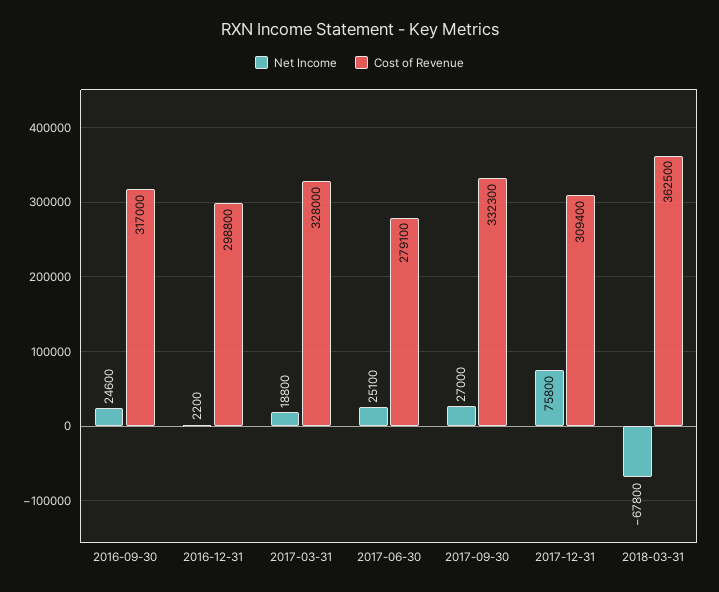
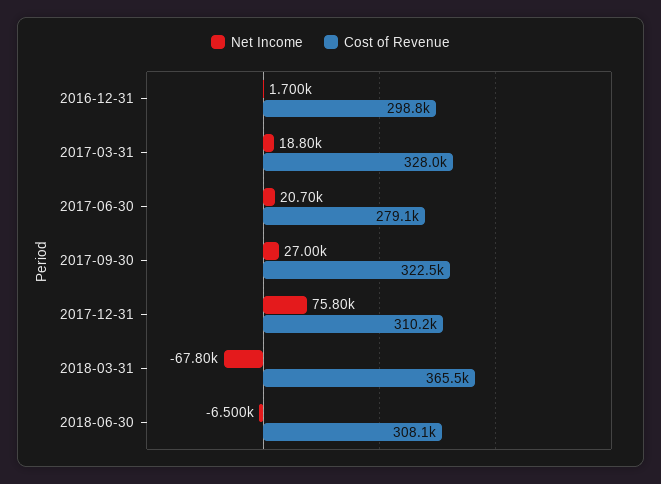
Net Income, 2016-09-30: 24600 -> none
Cost of Revenue, 2016-09-30: 317000 -> none
Net Income, 2016-12-31: 2200 -> 1700
Net Income, 2017-06-30: 25100 -> 20700
Cost of Revenue, 2017-09-30: 332300 -> 322500
Cost of Revenue, 2017-12-31: 309400 -> 310200
Cost of Revenue, 2018-03-31: 362500 -> 365500
Net Income, 2018-06-30: none -> -6500
Cost of Revenue, 2018-06-30: none -> 308100

